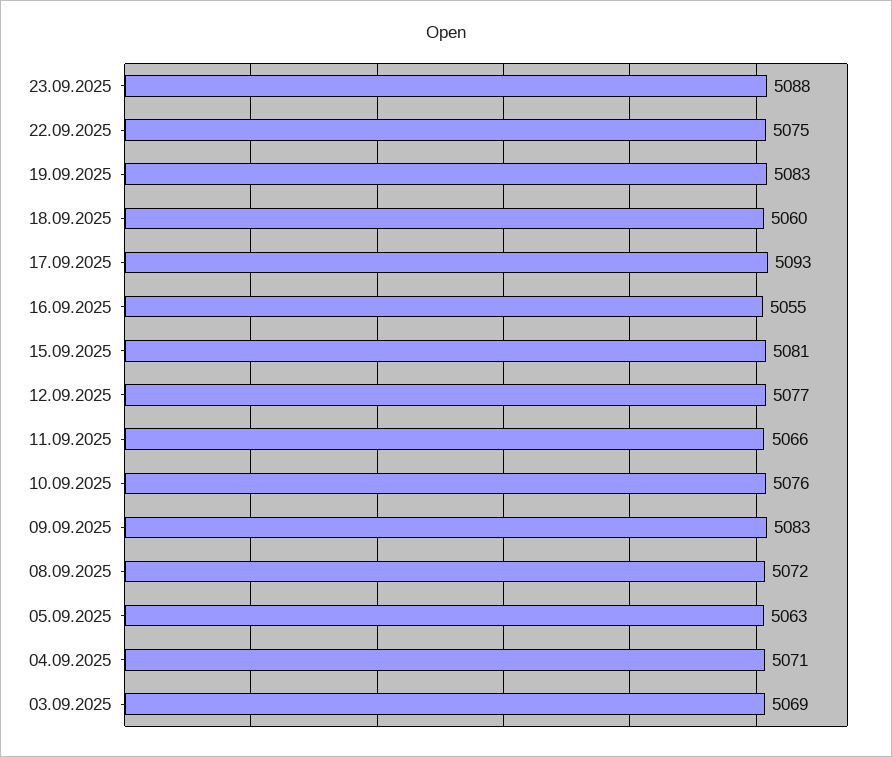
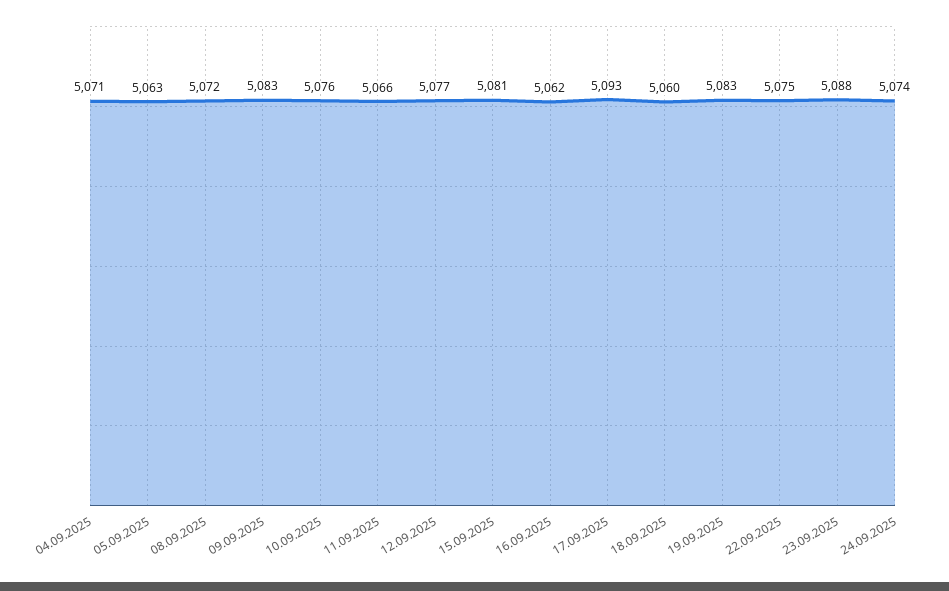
16.09.2025: 5055 -> 5062
03.09.2025: 5069 -> none
24.09.2025: none -> 5074

